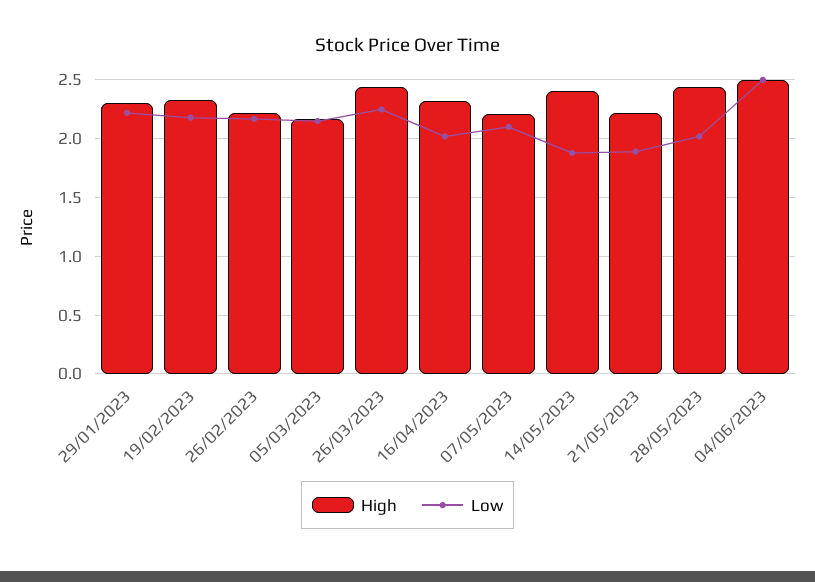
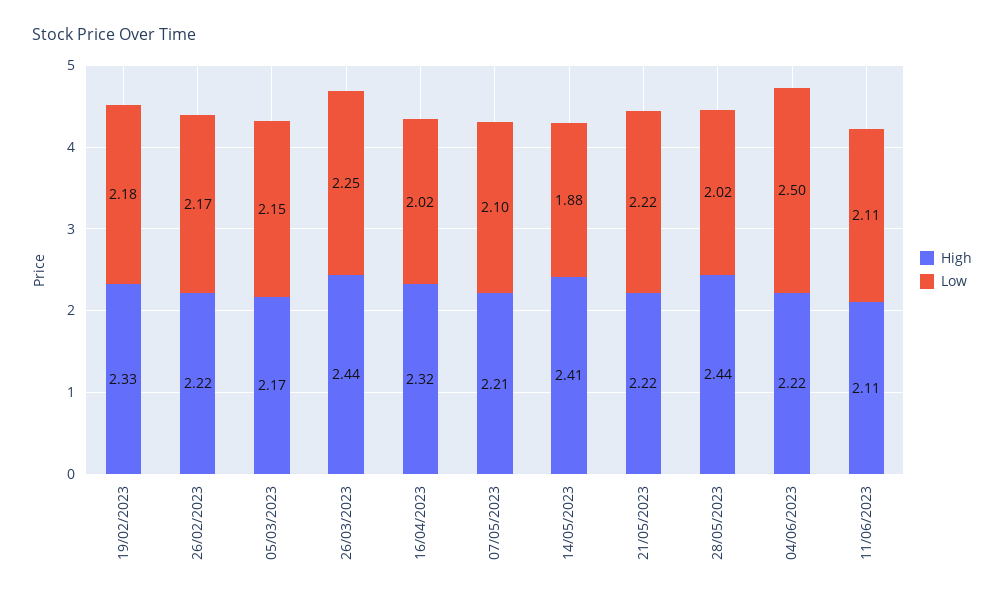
High, 29/01/2023: 2.3 -> none
Low, 29/01/2023: 2.2 -> none
Low, 21/05/2023: 1.9 -> 2.22
High, 04/06/2023: 2.5 -> 2.22
High, 11/06/2023: none -> 2.11
Low, 11/06/2023: none -> 2.11

